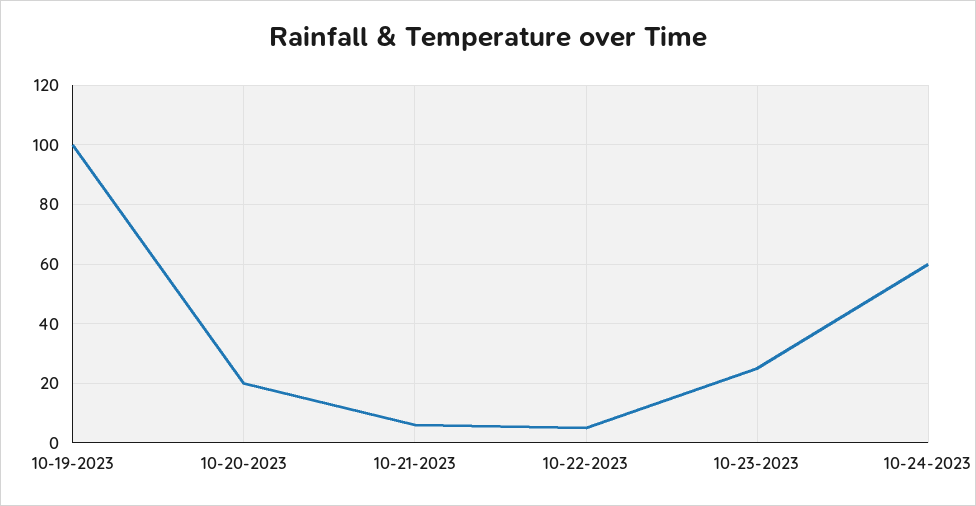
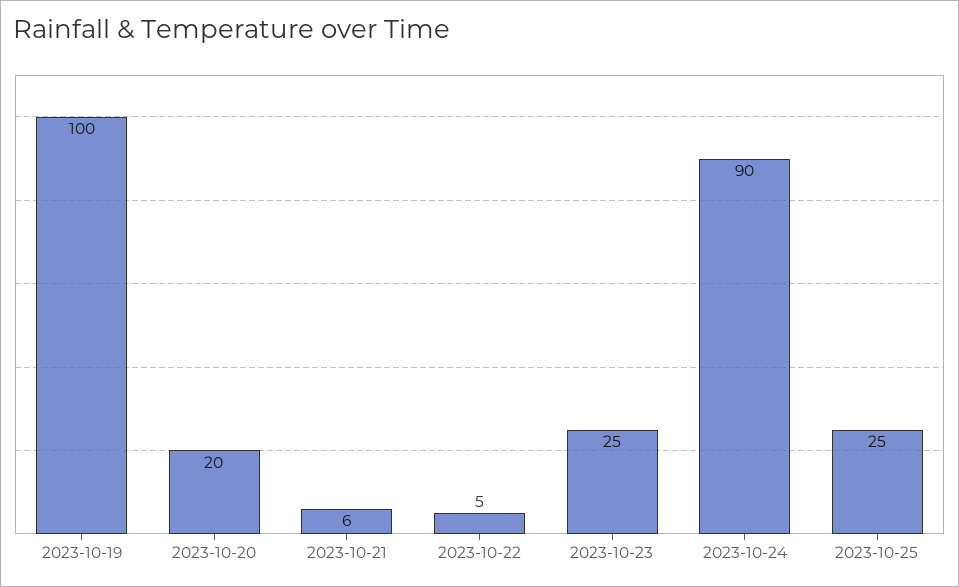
10-24-2023: 60 -> 90
2023-10-25: none -> 25

